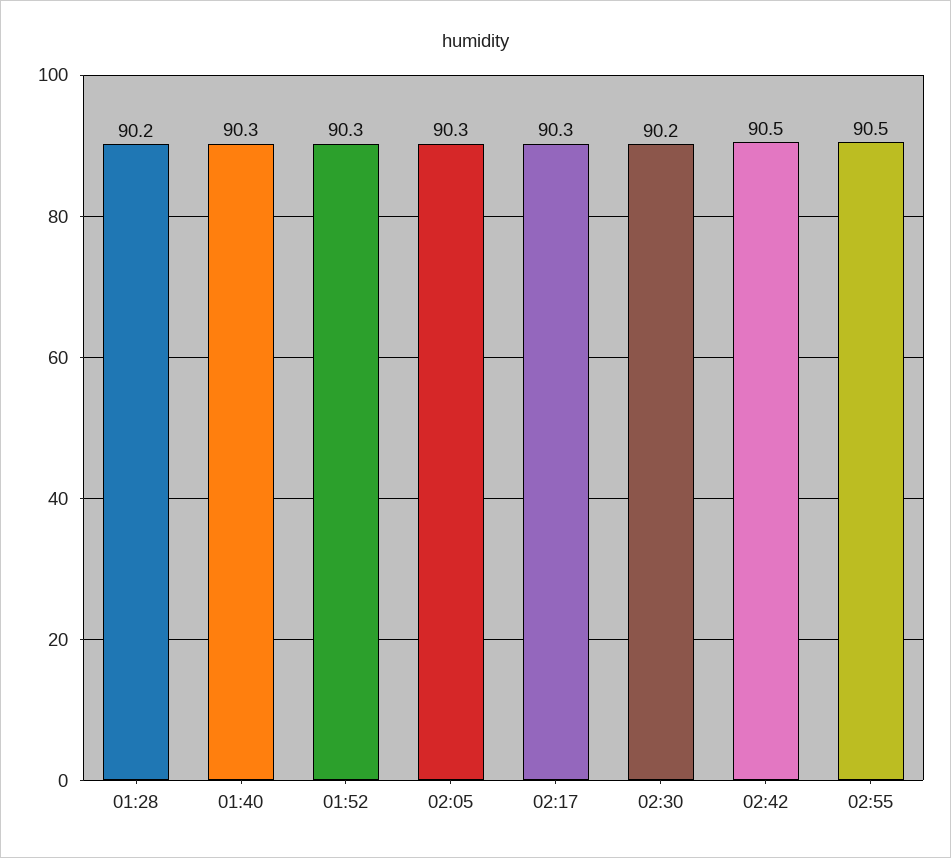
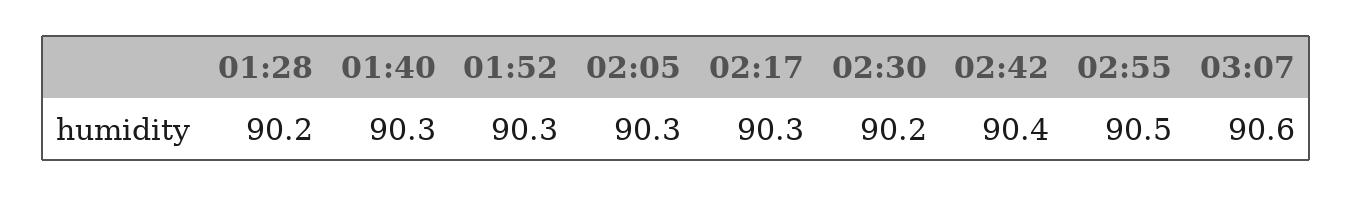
02:42: 90.5 -> 90.4
03:07: none -> 90.6

